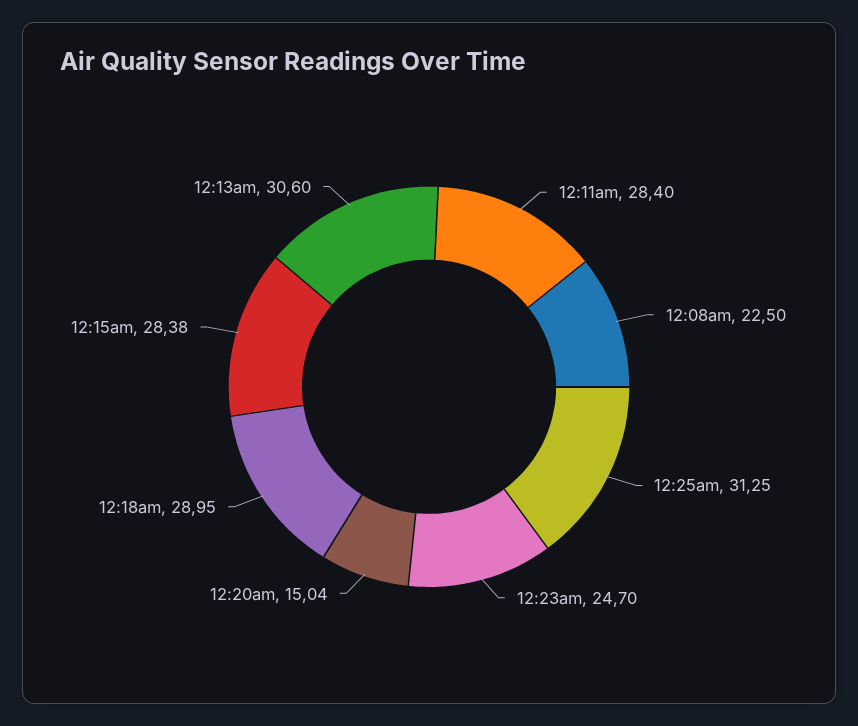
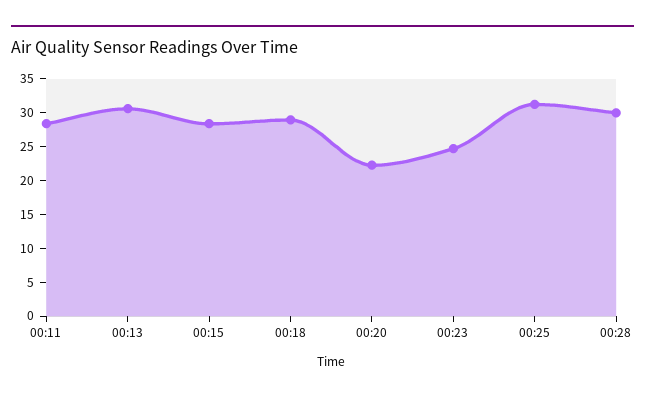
12:08am: 22.5 -> none
12:20am: 15.04 -> 22.5
00:28: none -> 30

